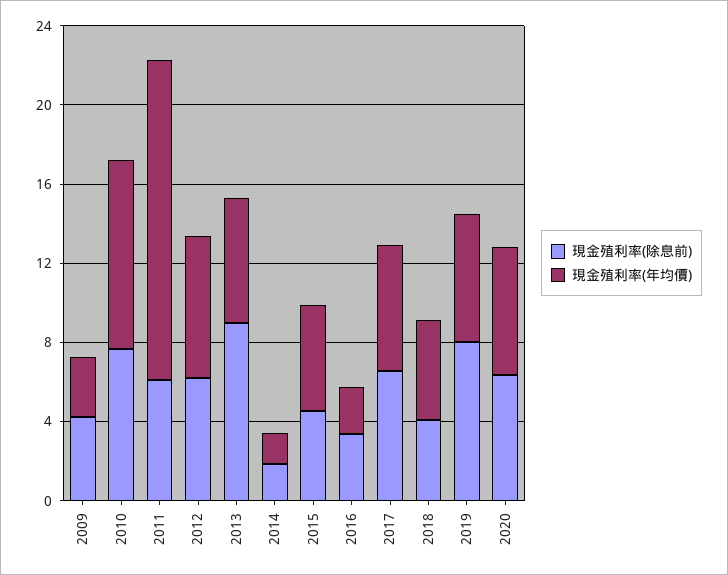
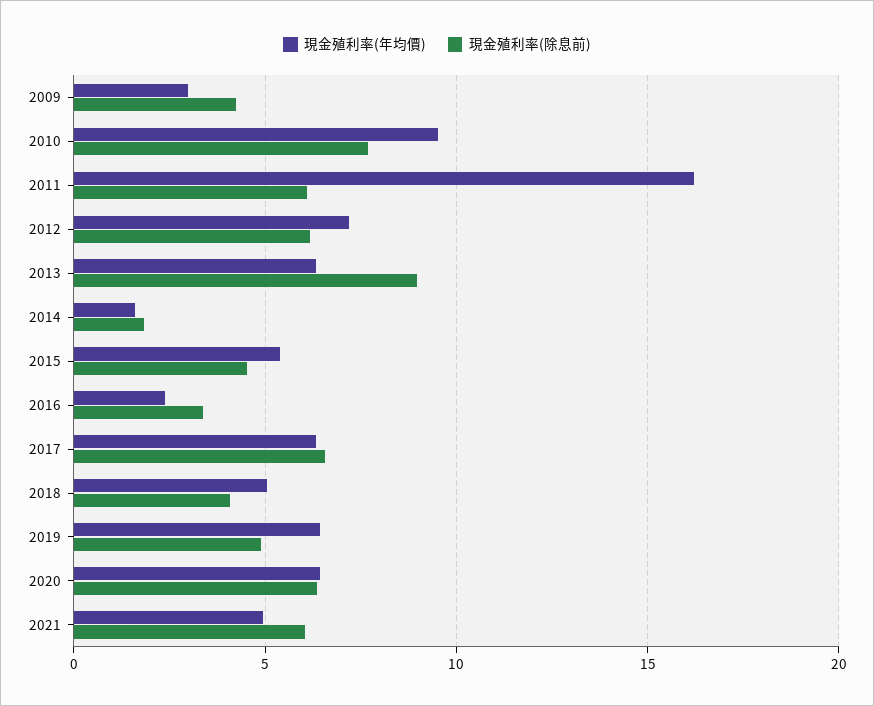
現金殖利率(除息前), 2019: 8 -> 5
現金殖利率(年均價), 2021: none -> 5
現金殖利率(除息前), 2021: none -> 6

